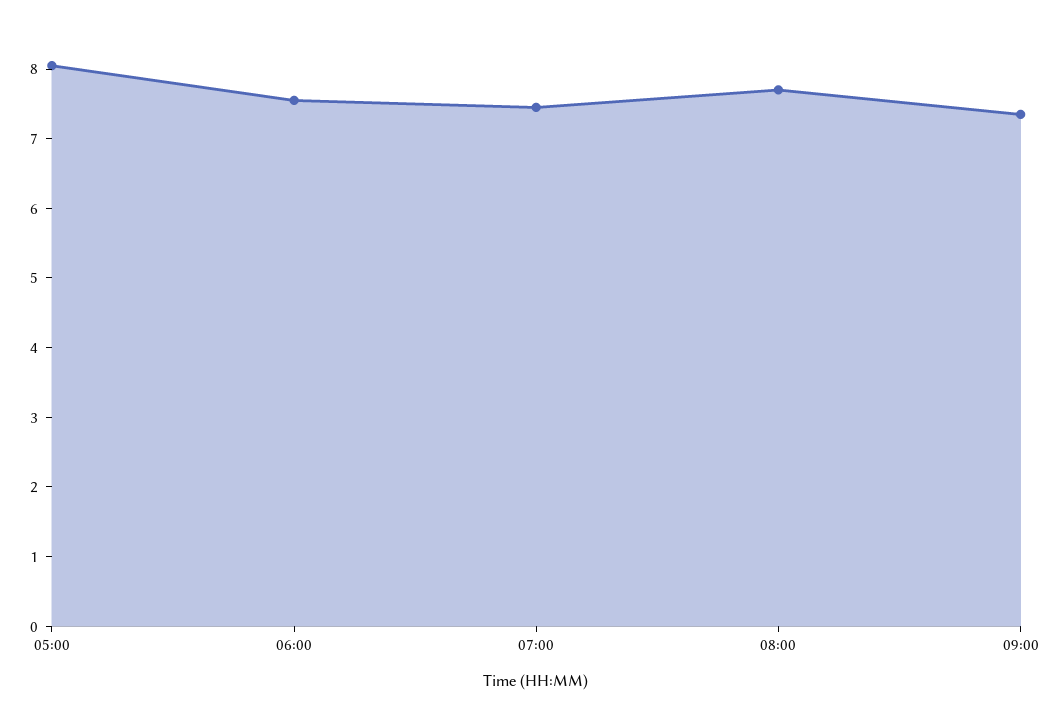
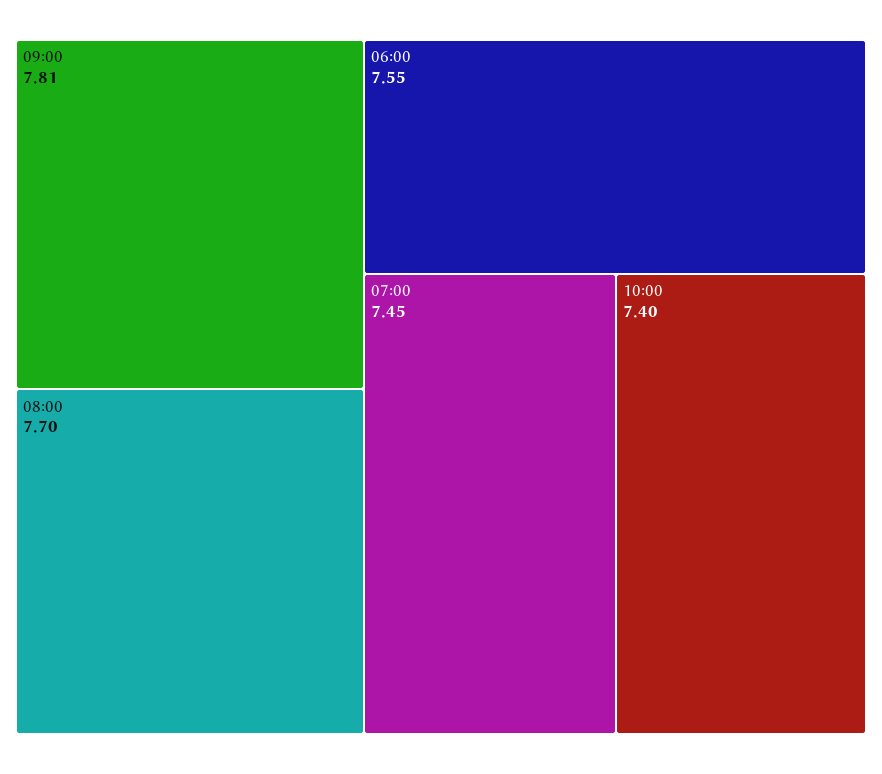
05:00: 8 -> none
09:00: 7.4 -> 7.81
10:00: none -> 7.4

